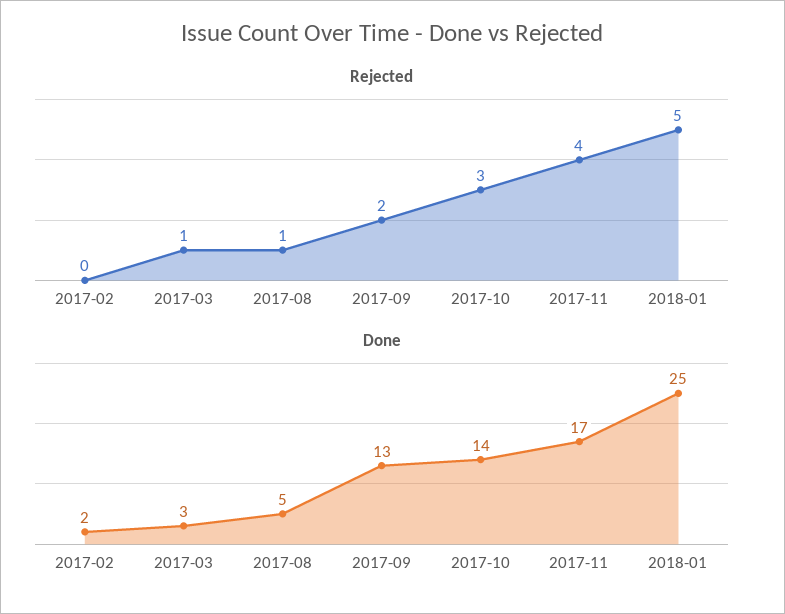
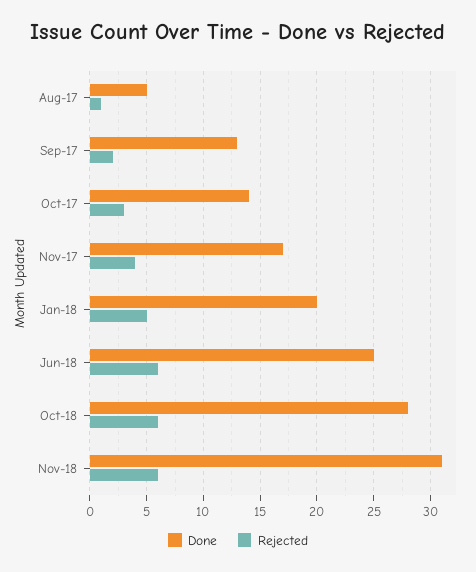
Rejected, 2017-02: 0 -> none
Rejected, 2017-03: 1 -> none
Done, 2017-02: 2 -> none
Done, 2017-03: 3 -> none
Done, 2018-01: 25 -> 20
Done, Jun-18: none -> 25
Rejected, Jun-18: none -> 6
Done, Oct-18: none -> 28
Rejected, Oct-18: none -> 6
Done, Nov-18: none -> 31
Rejected, Nov-18: none -> 6

